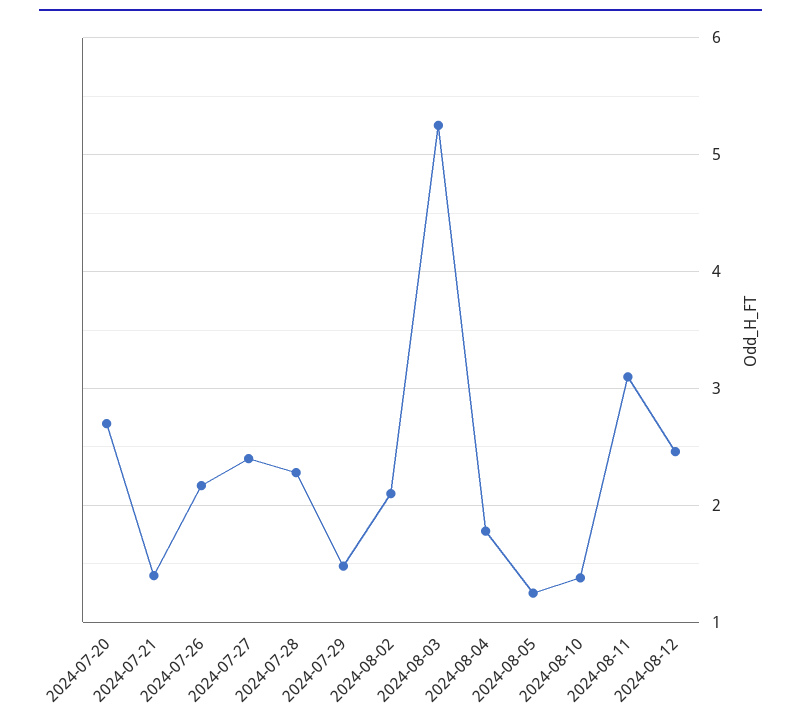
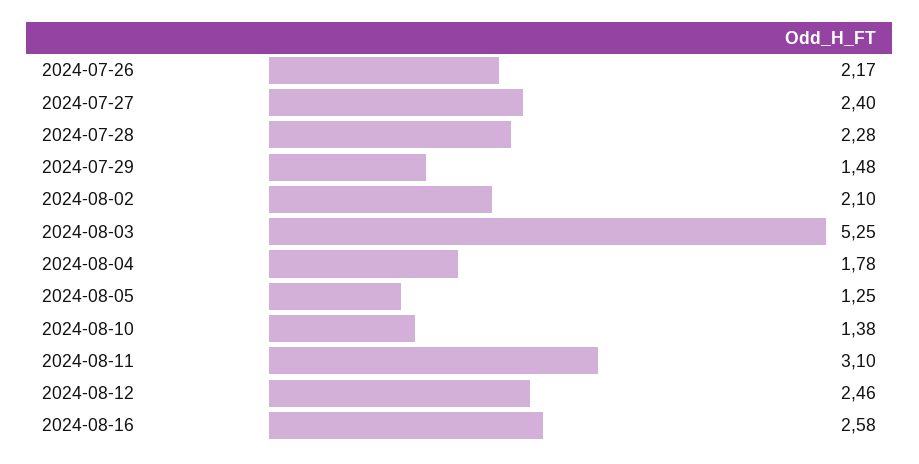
2024-07-20: 2.7 -> none
2024-07-21: 1.4 -> none
2024-08-16: none -> 2.58

